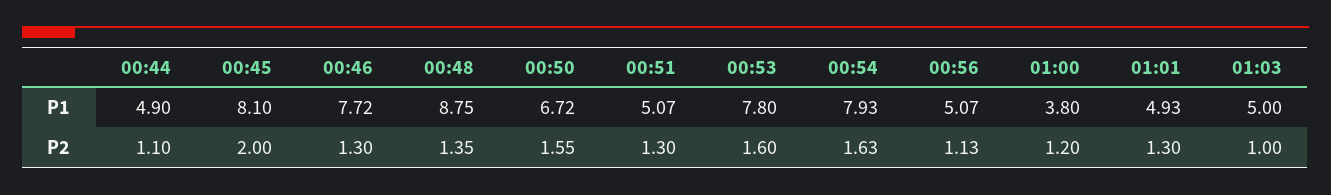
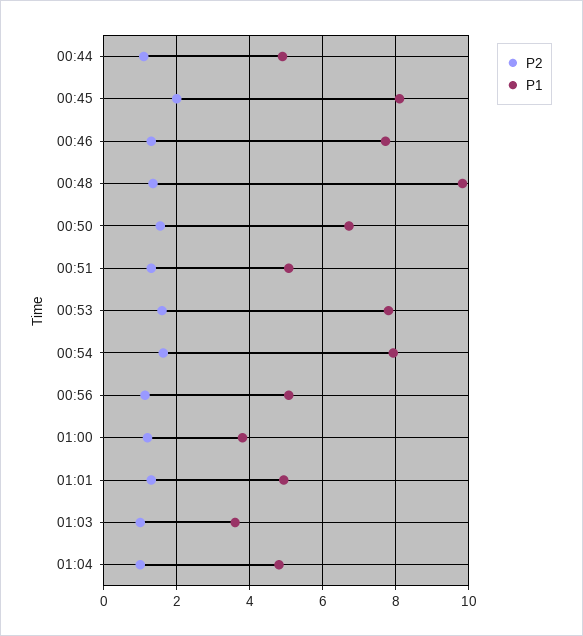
P1, 00:48: 8.75 -> 9.8
P1, 01:03: 5 -> 3.6
P2, 01:04: none -> 1
P1, 01:04: none -> 4.8

